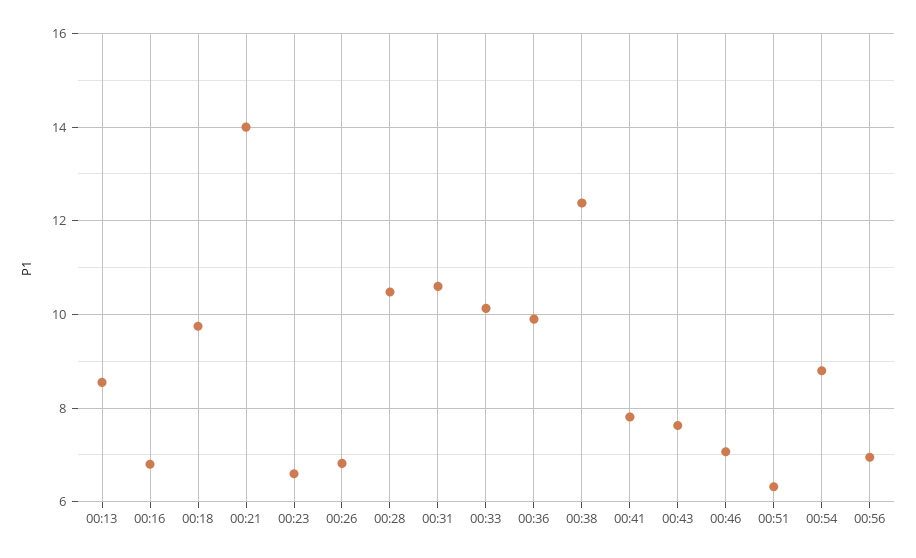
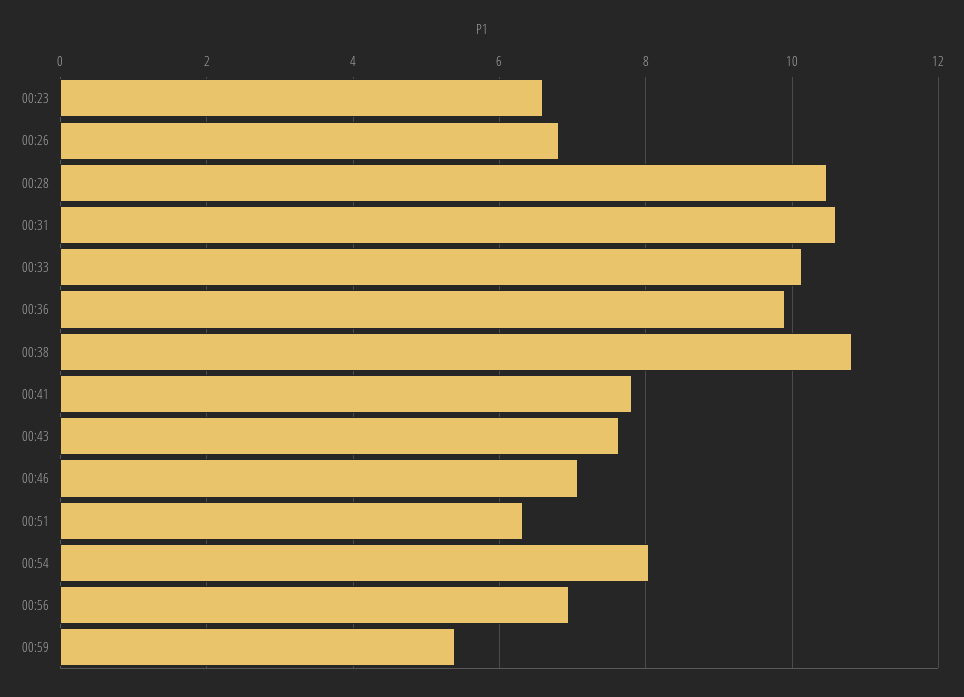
00:13: 8.6 -> none
00:16: 6.8 -> none
00:18: 9.8 -> none
00:21: 14 -> none
00:38: 12.4 -> 10.8
00:54: 8.8 -> 8
00:59: none -> 5.4

